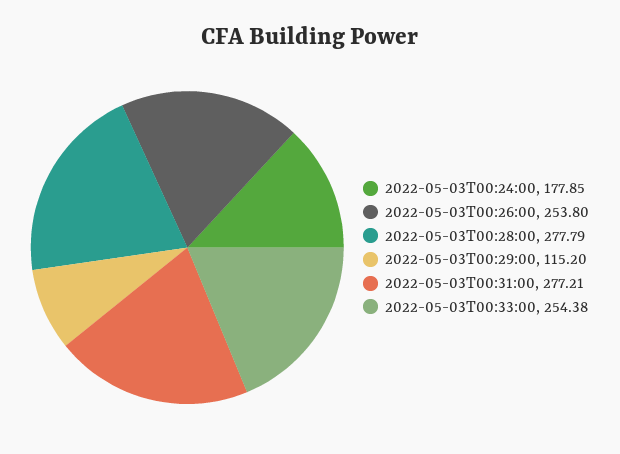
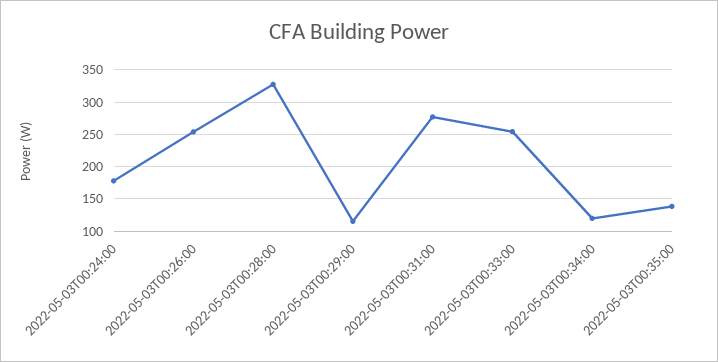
2022-05-03T00:28:00: 277.79 -> 330
2022-05-03T00:34:00: none -> 120
2022-05-03T00:35:00: none -> 140

